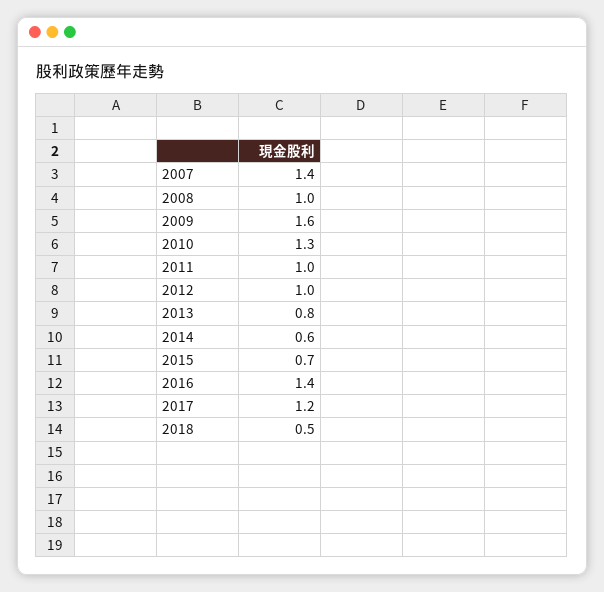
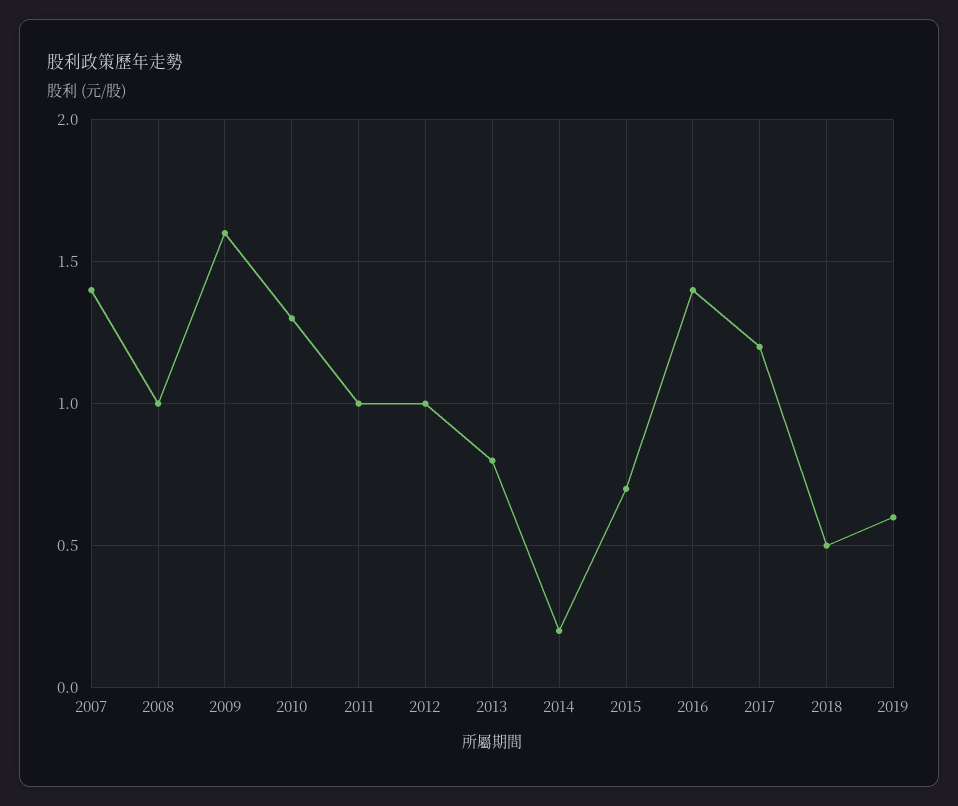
2014: 0.6 -> 0.2
2019: none -> 0.6

